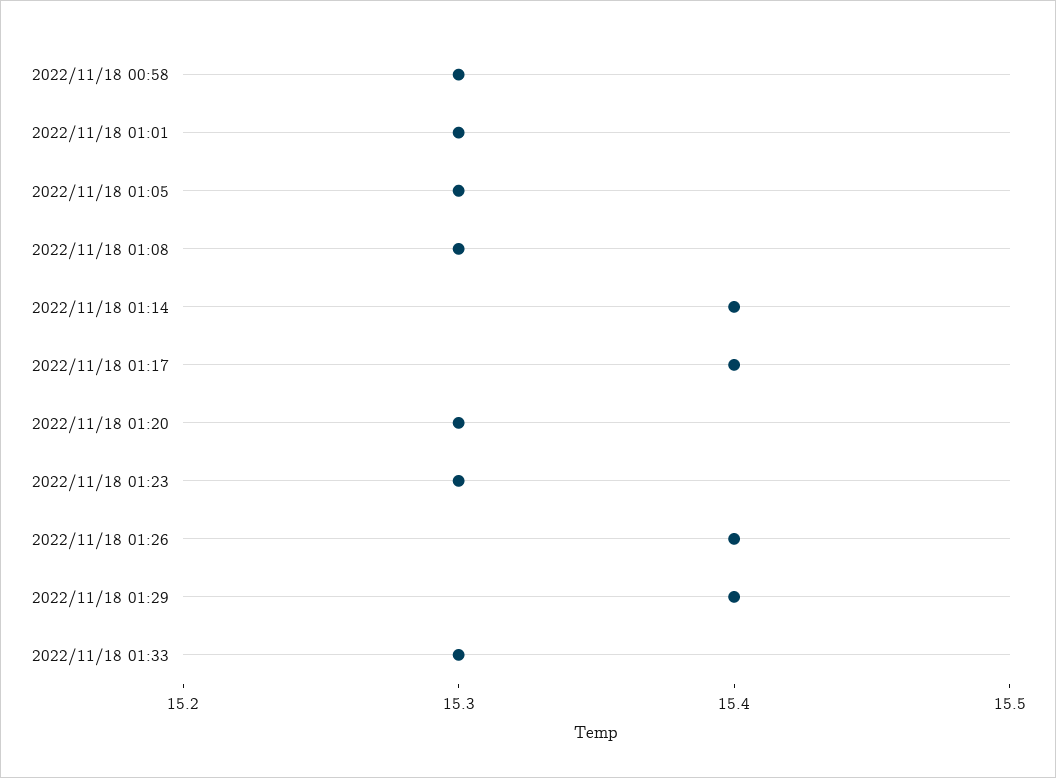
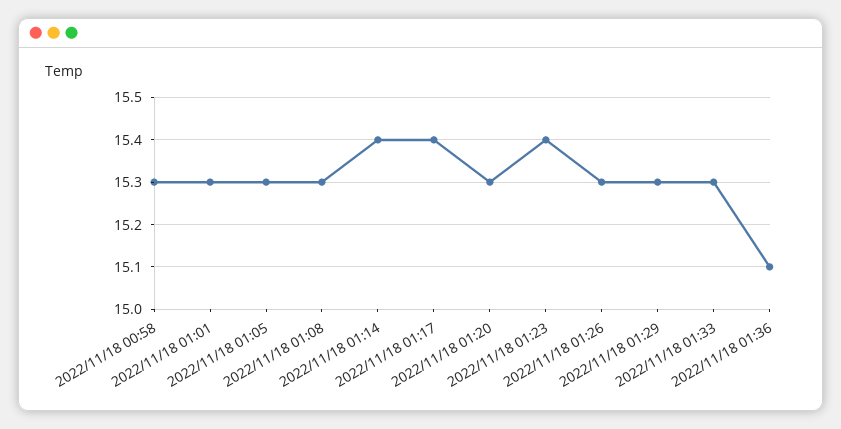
2022/11/18 01:23: 15.3 -> 15.4
2022/11/18 01:26: 15.4 -> 15.3
2022/11/18 01:29: 15.4 -> 15.3
2022/11/18 01:36: none -> 15.1

